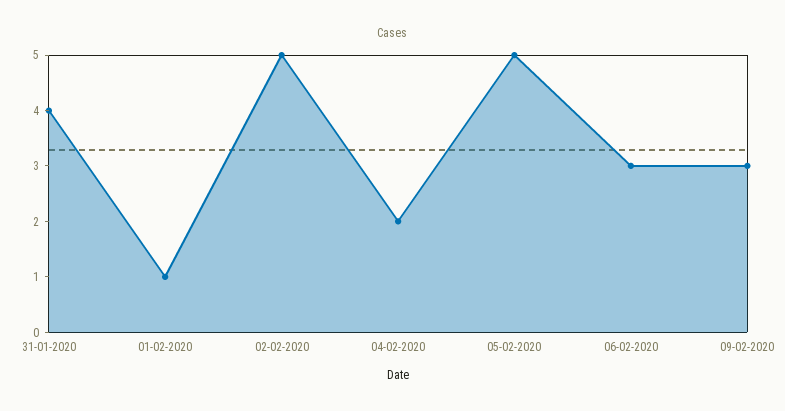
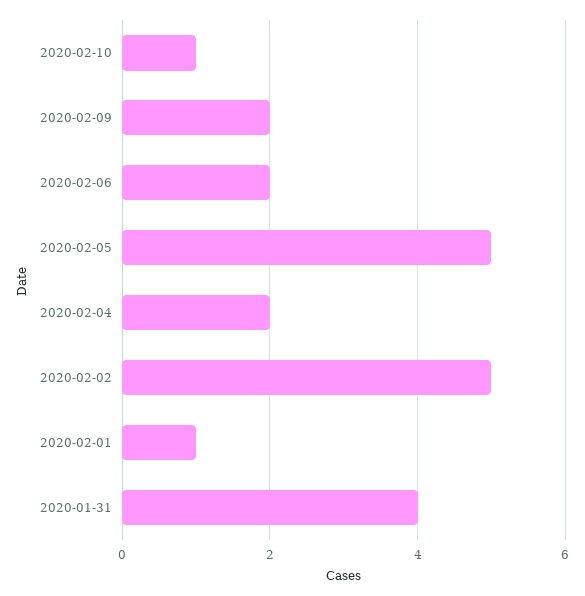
06-02-2020: 3 -> 2
09-02-2020: 3 -> 2
2020-02-10: none -> 1

